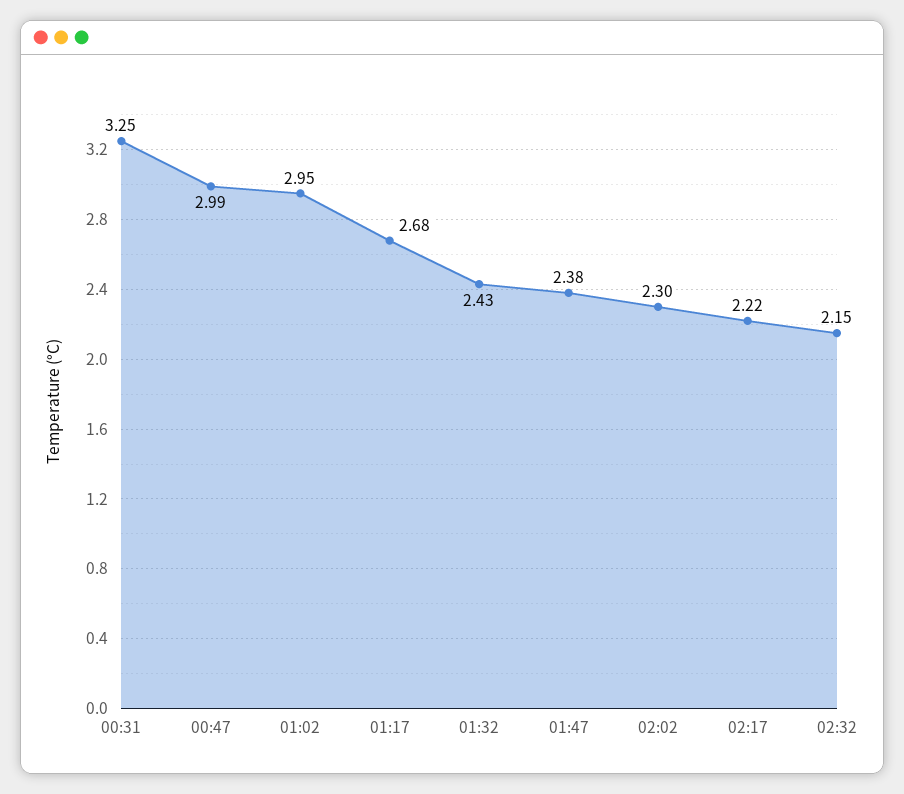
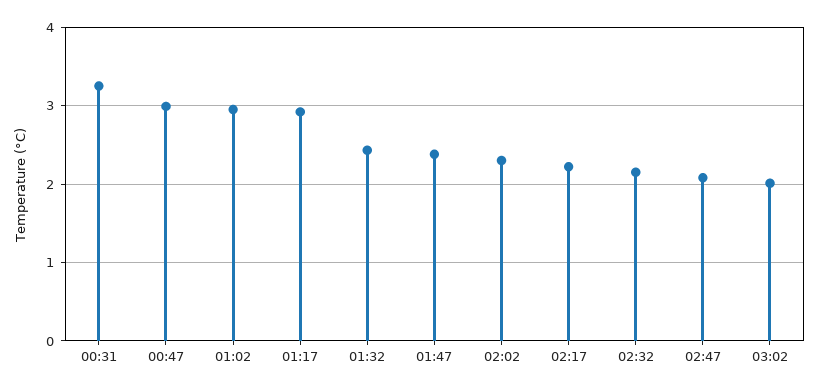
01:17: 2.68 -> 2.9
02:47: none -> 2.1
03:02: none -> 2

